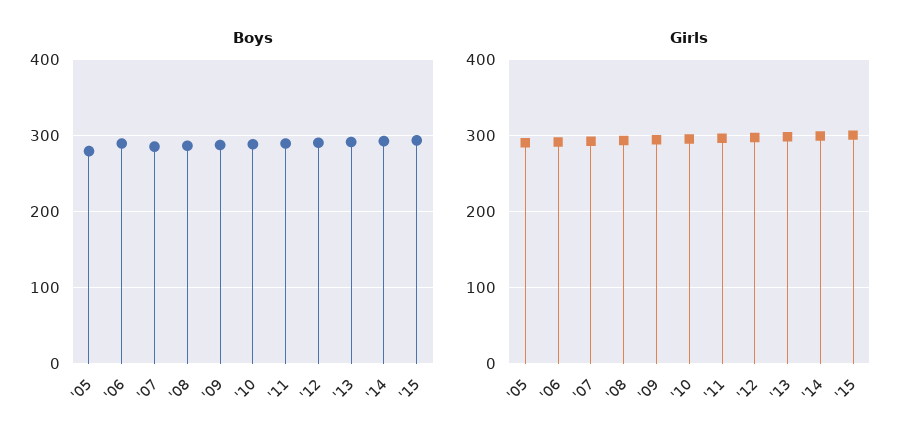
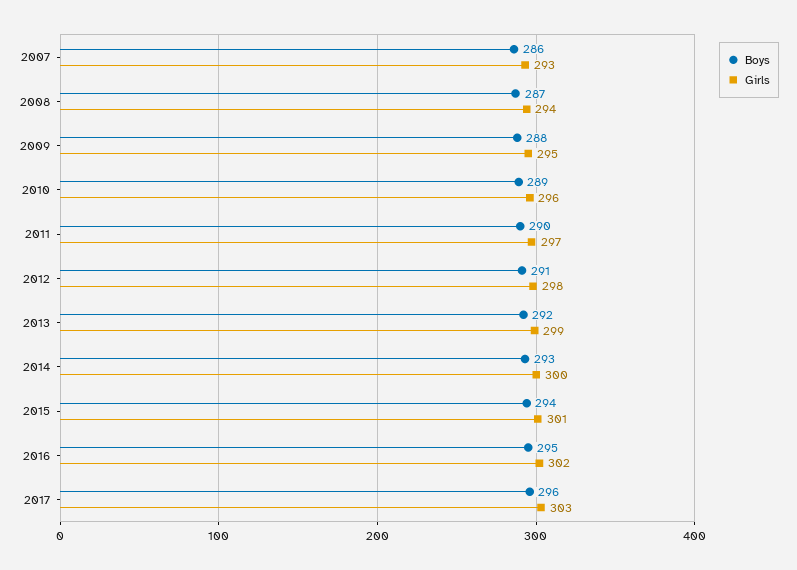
Boys, '05: 280 -> none
Boys, '06: 290 -> none
Girls, '05: 290 -> none
Girls, '06: 290 -> none
Boys, 2016: none -> 295
Girls, 2016: none -> 302
Boys, 2017: none -> 296
Girls, 2017: none -> 303

